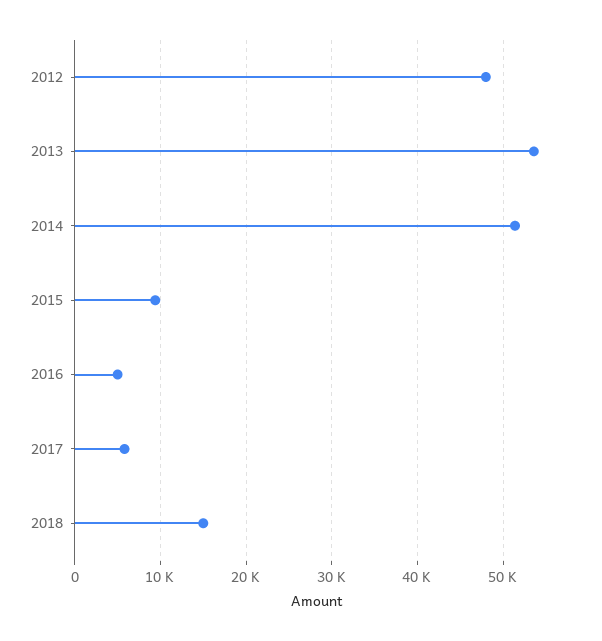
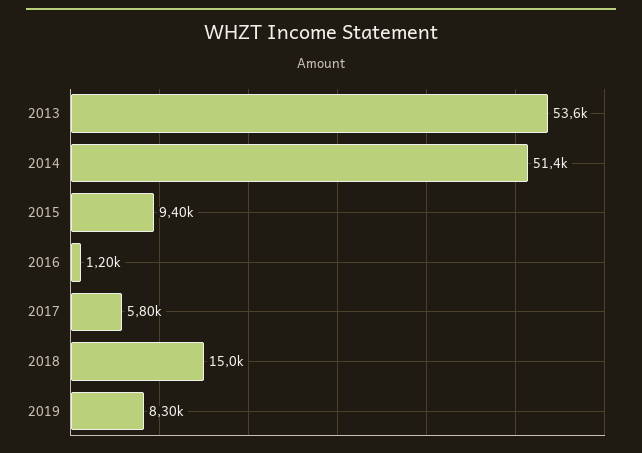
2012: 48000 -> none
2016: 5000 -> 1200
2019: none -> 8300

